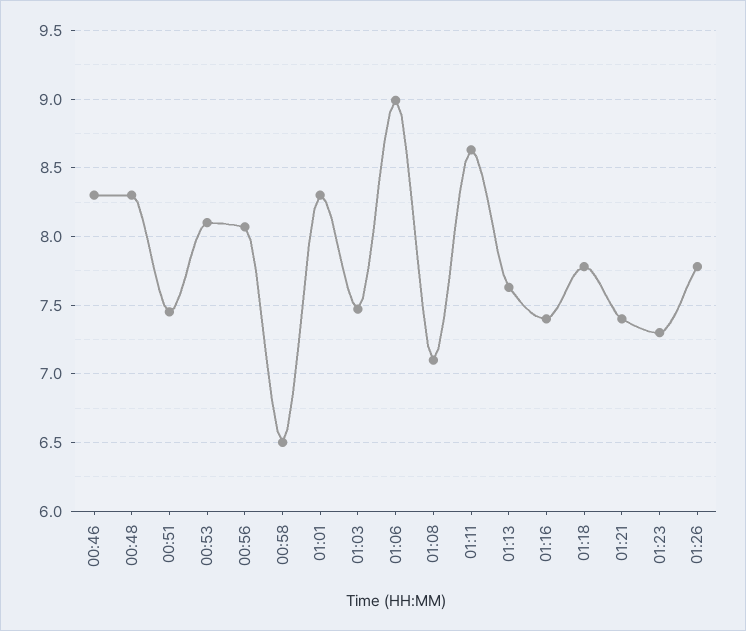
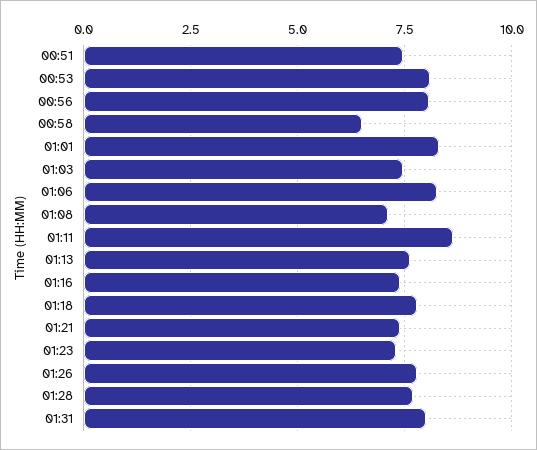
00:46: 8.3 -> none
00:48: 8.3 -> none
01:06: 9 -> 8.25
01:28: none -> 7.75
01:31: none -> 8

